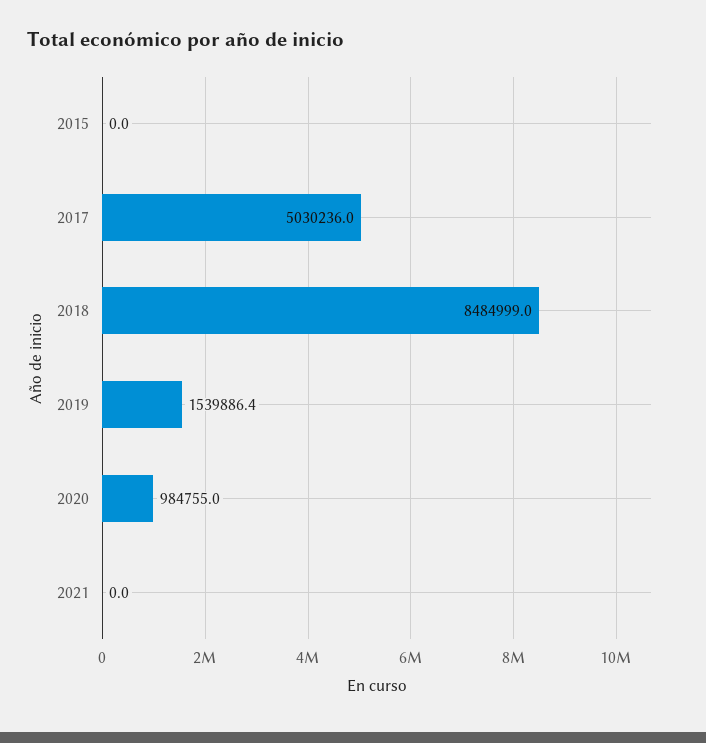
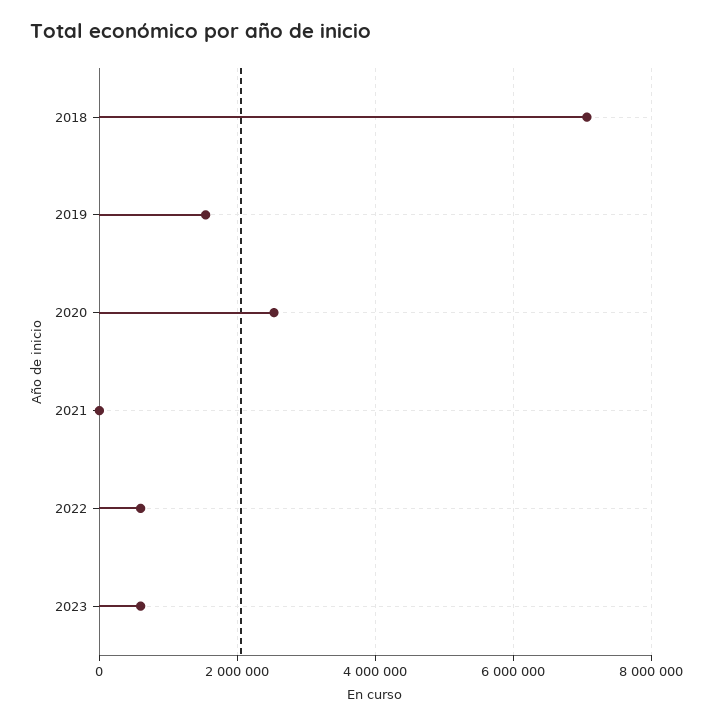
2015: 0 -> none
2017: 5030236 -> none
2018: 8484999 -> 7000000
2020: 984755 -> 2600000
2022: none -> 600000
2023: none -> 600000

